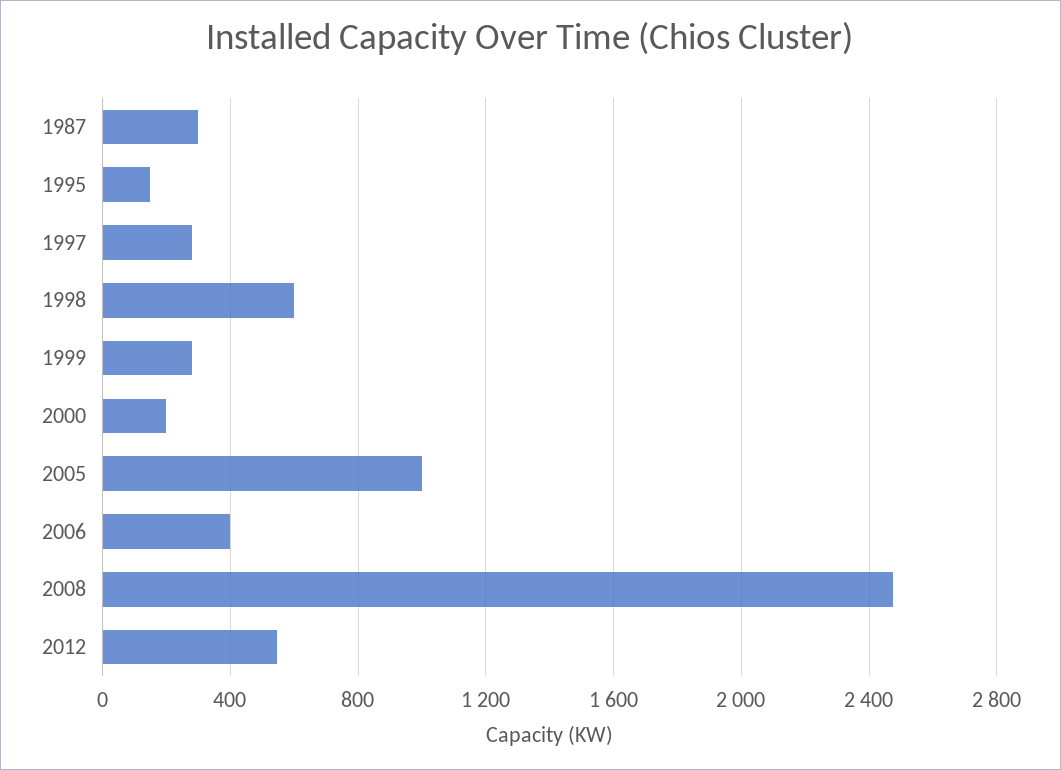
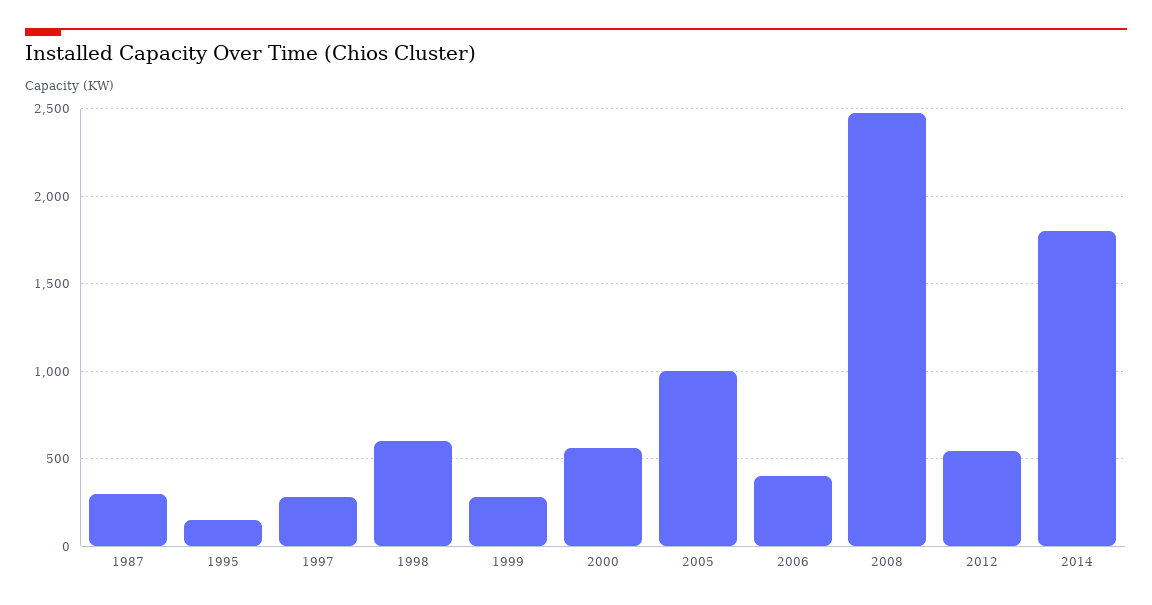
2000: 200 -> 550
2014: none -> 1800

